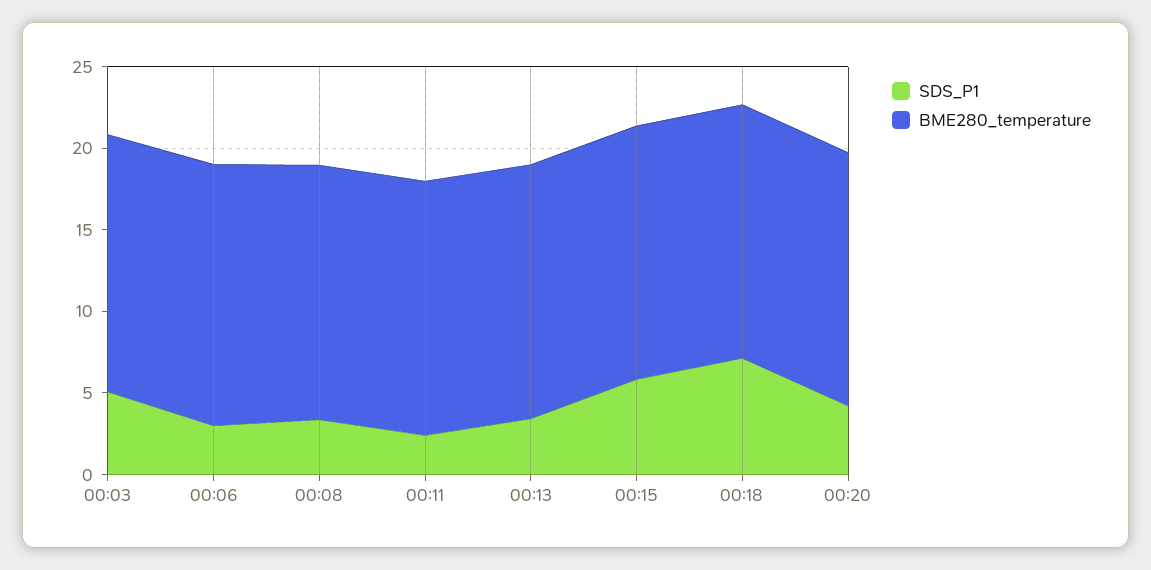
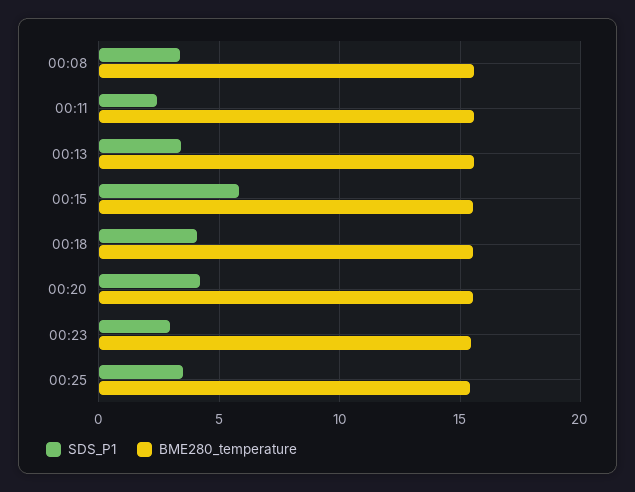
SDS_P1, 00:03: 5 -> none
BME280_temperature, 00:03: 16 -> none
SDS_P1, 00:06: 3 -> none
BME280_temperature, 00:06: 16 -> none
SDS_P1, 00:18: 7 -> 4
SDS_P1, 00:23: none -> 3
BME280_temperature, 00:23: none -> 15.5
SDS_P1, 00:25: none -> 3.5
BME280_temperature, 00:25: none -> 15.5

